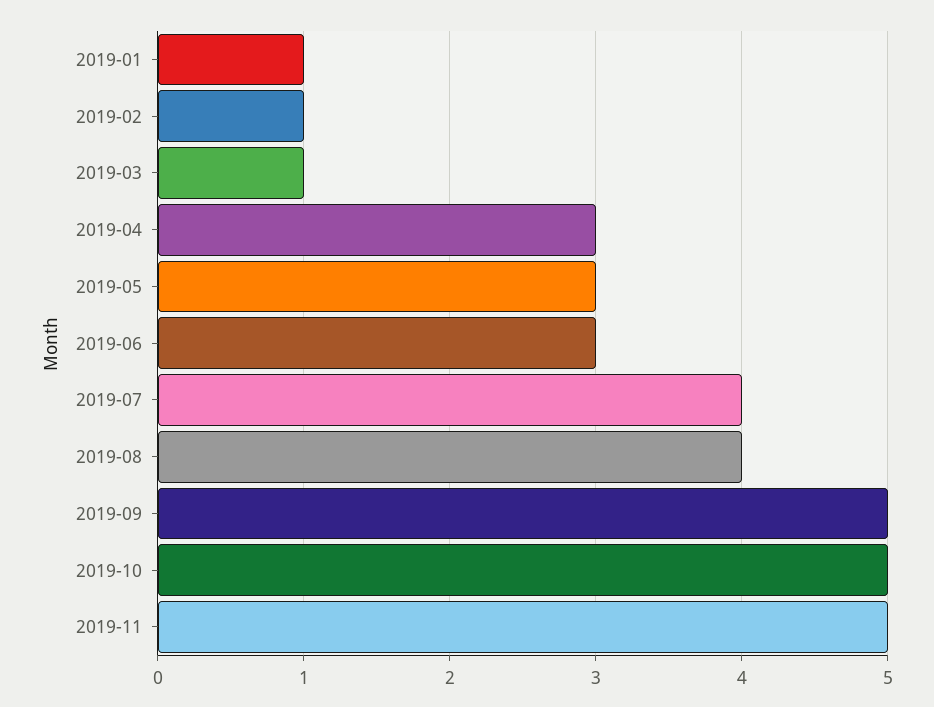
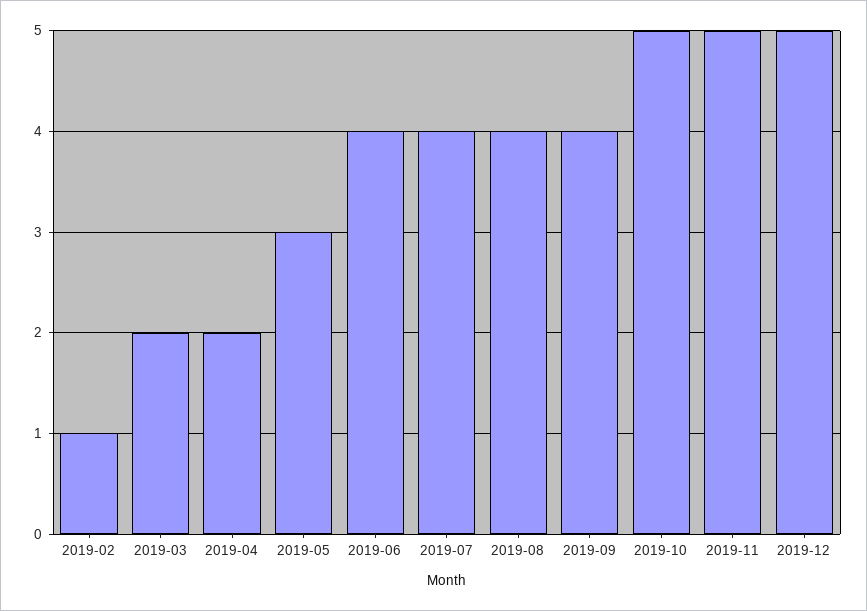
2019-01: 1 -> none
2019-03: 1 -> 2
2019-04: 3 -> 2
2019-06: 3 -> 4
2019-09: 5 -> 4
2019-12: none -> 5

